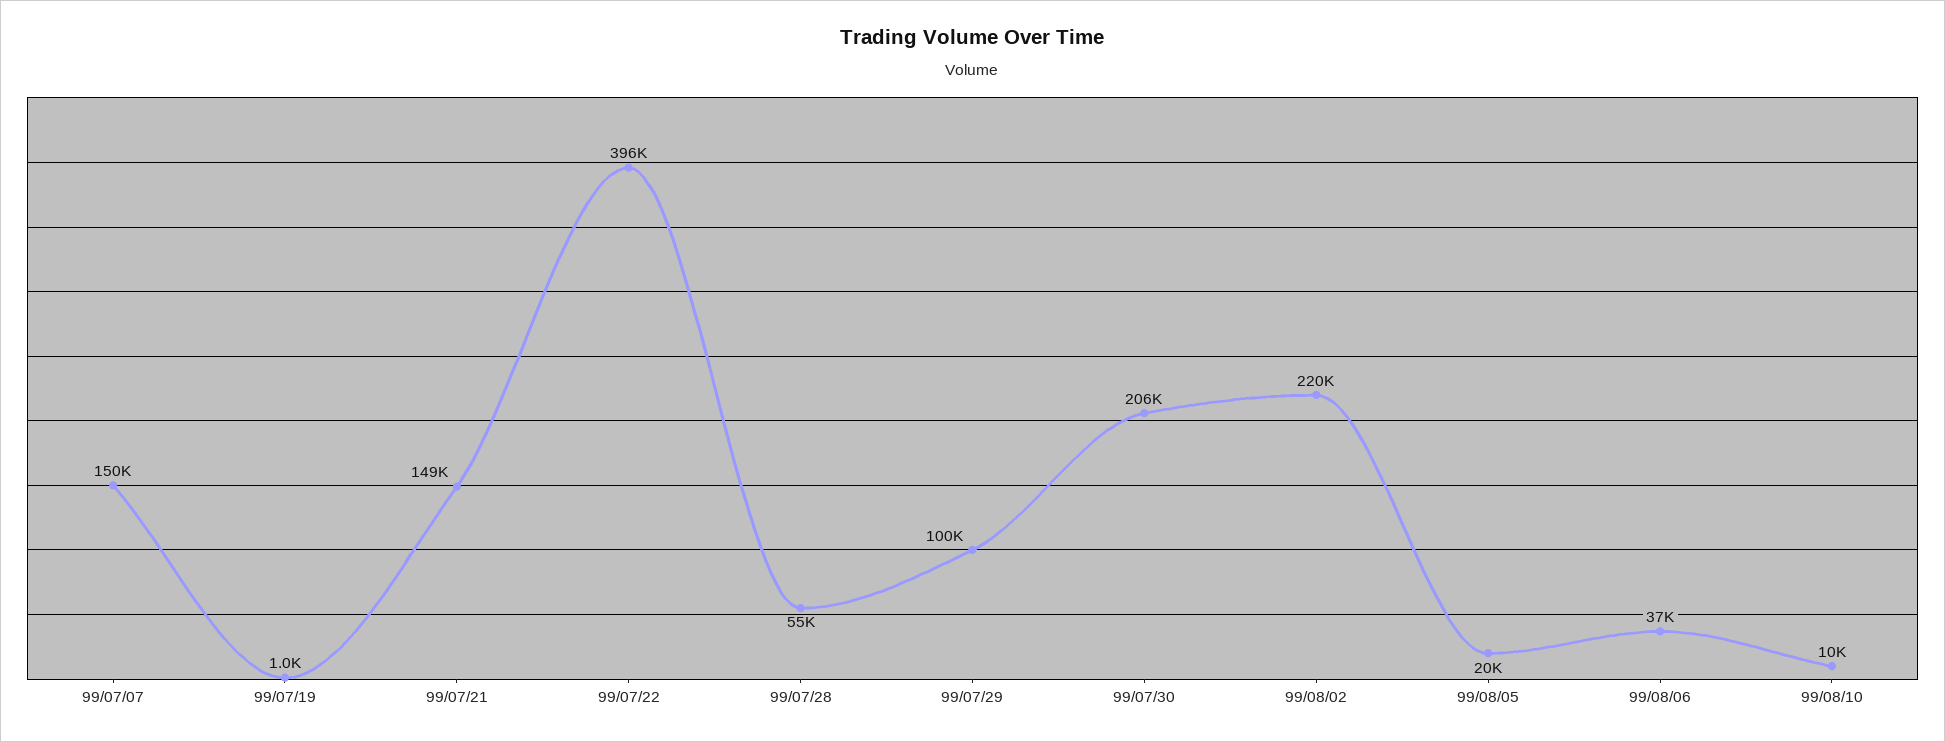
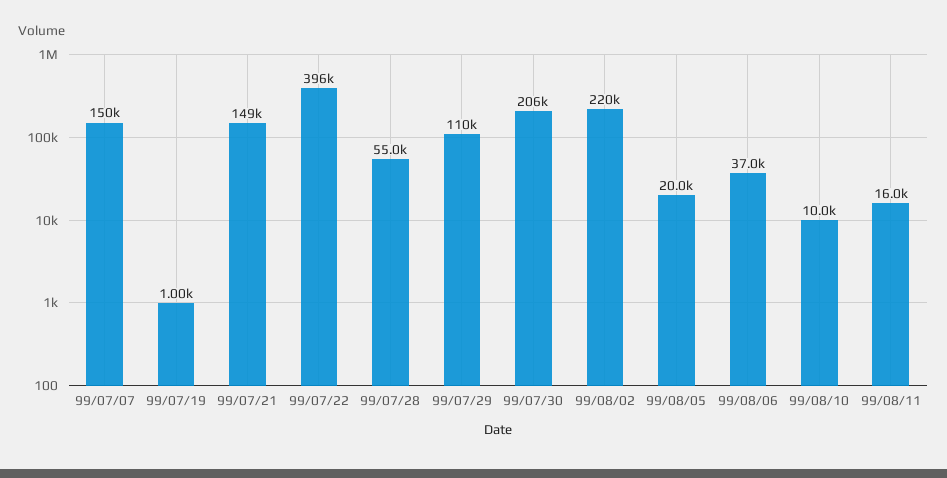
99/07/29: 100000 -> 110000
99/08/11: none -> 16000

